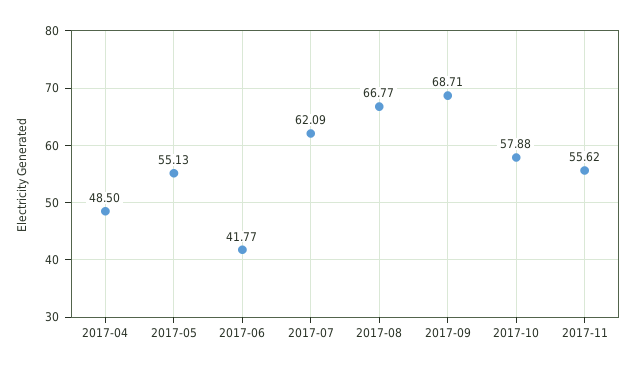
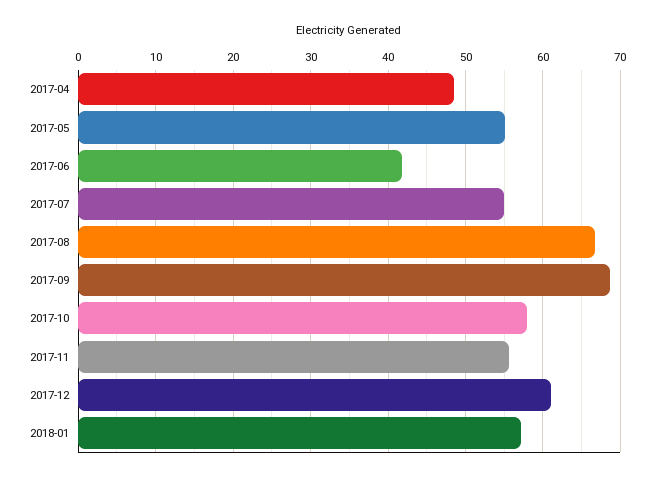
2017-07: 62.09 -> 55
2017-12: none -> 61
2018-01: none -> 57

